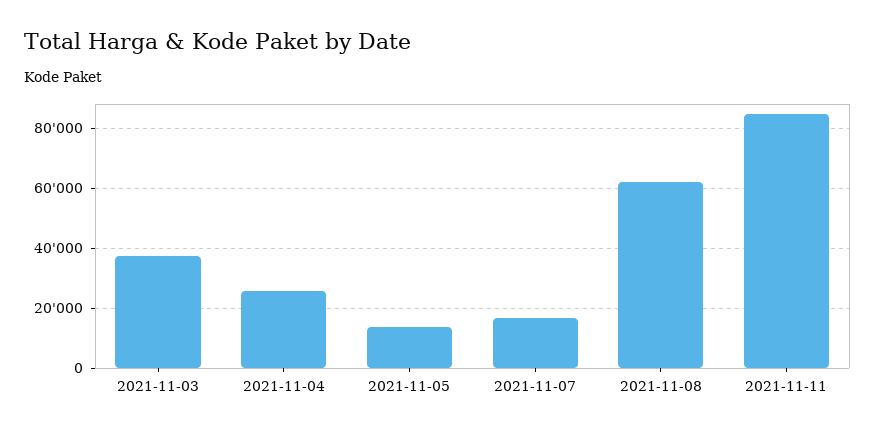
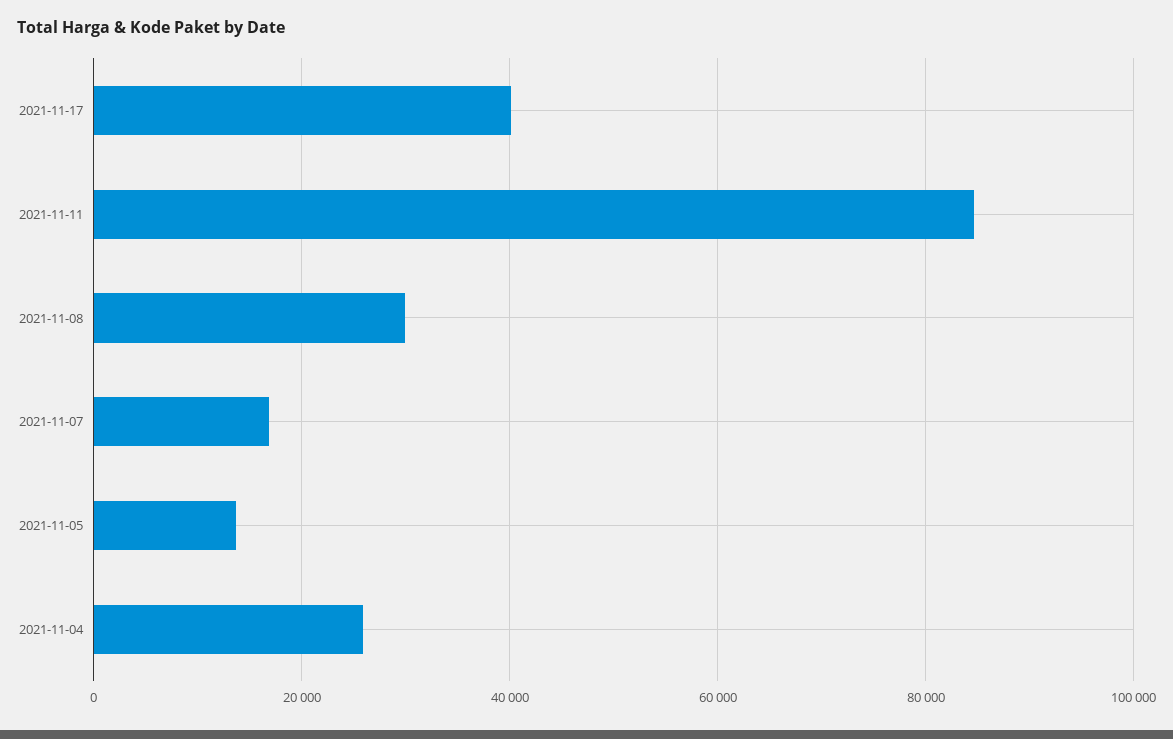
2021-11-03: 37500 -> none
2021-11-08: 62500 -> 30000
2021-11-17: none -> 40000

